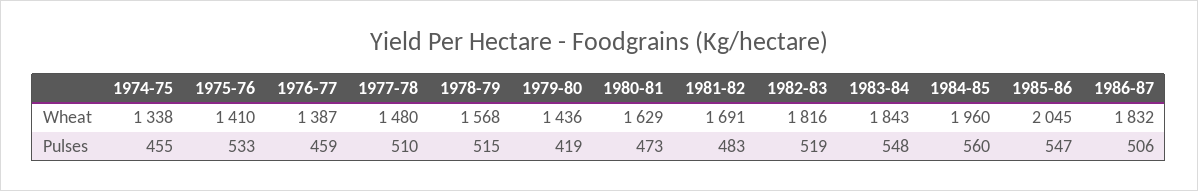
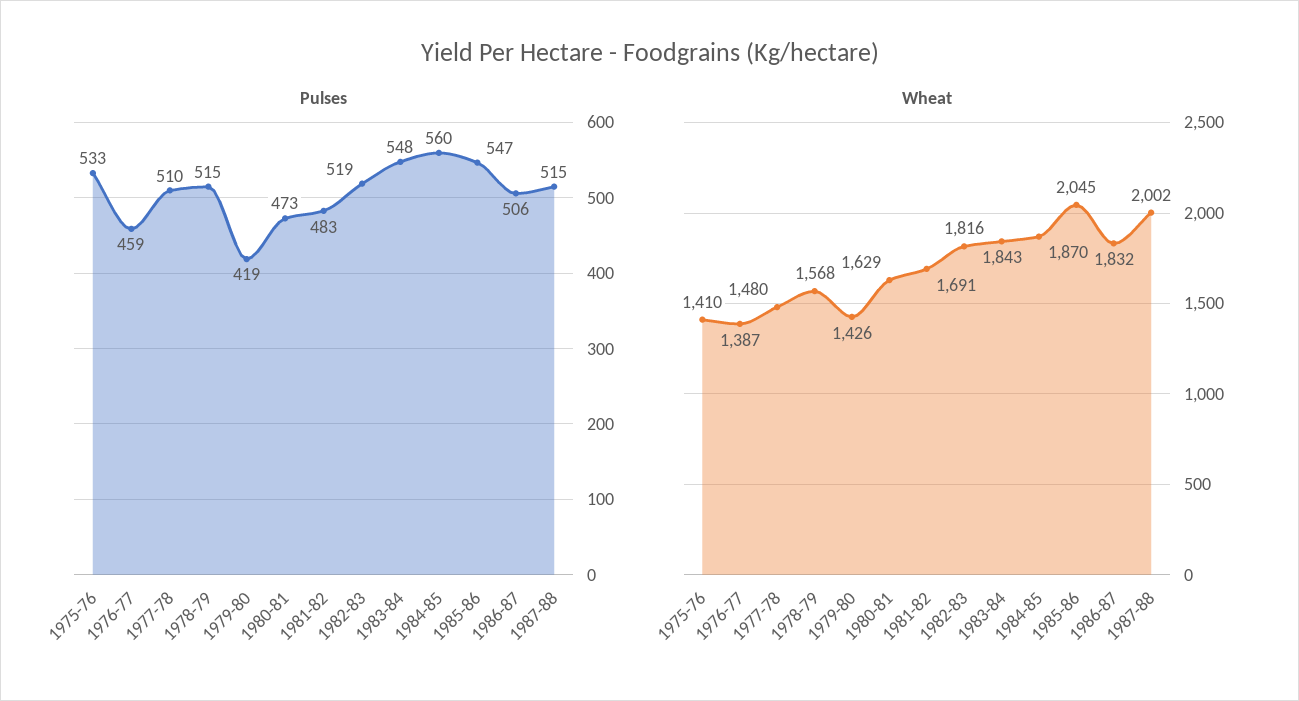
Wheat, 1974-75: 1338 -> none
Wheat, 1979-80: 1436 -> 1426
Wheat, 1984-85: 1960 -> 1870
Pulses, 1974-75: 455 -> none
Pulses, 1987-88: none -> 515
Wheat, 1987-88: none -> 2002

